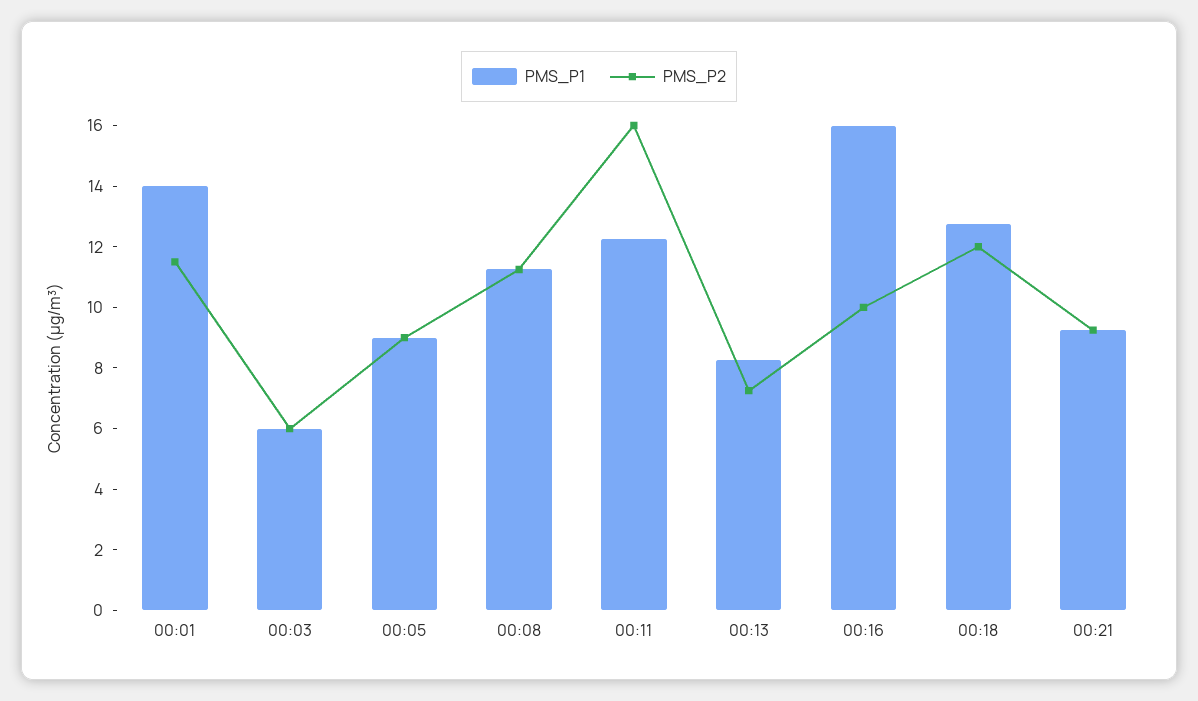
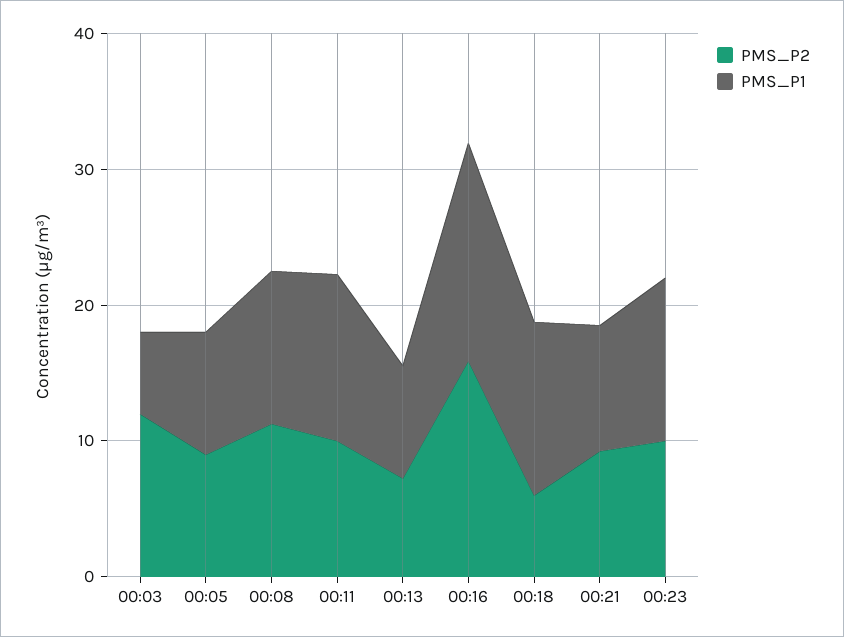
PMS_P1, 00:01: 14 -> none
PMS_P2, 00:01: 11.5 -> none
PMS_P2, 00:03: 6 -> 12
PMS_P2, 00:11: 16 -> 10
PMS_P2, 00:16: 10 -> 16
PMS_P2, 00:18: 12 -> 6
PMS_P2, 00:23: none -> 10
PMS_P1, 00:23: none -> 12

